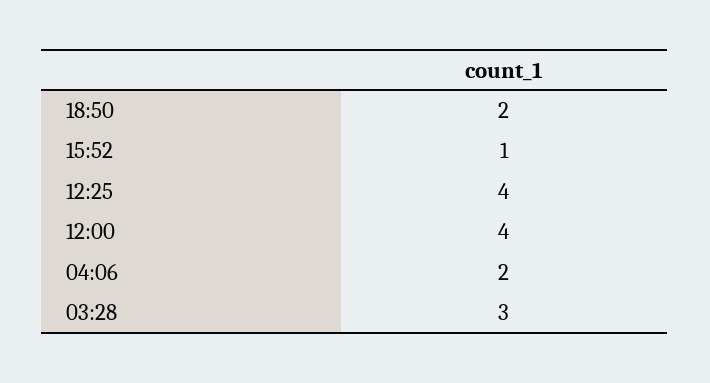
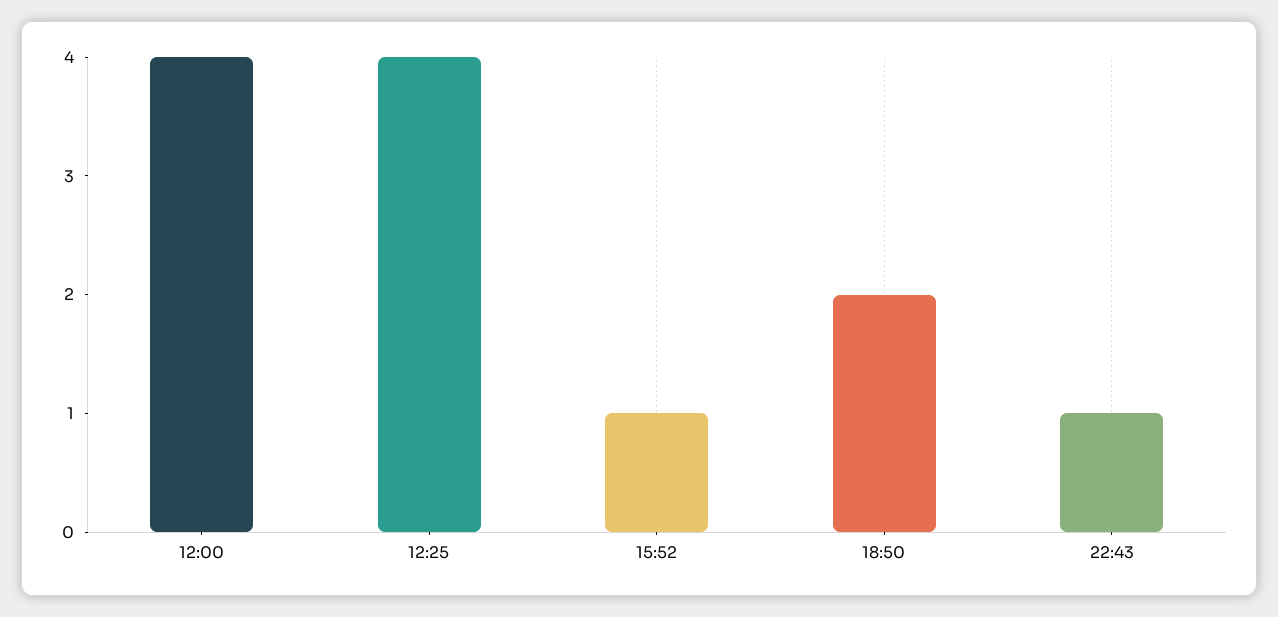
04:06: 2 -> none
03:28: 3 -> none
22:43: none -> 1

